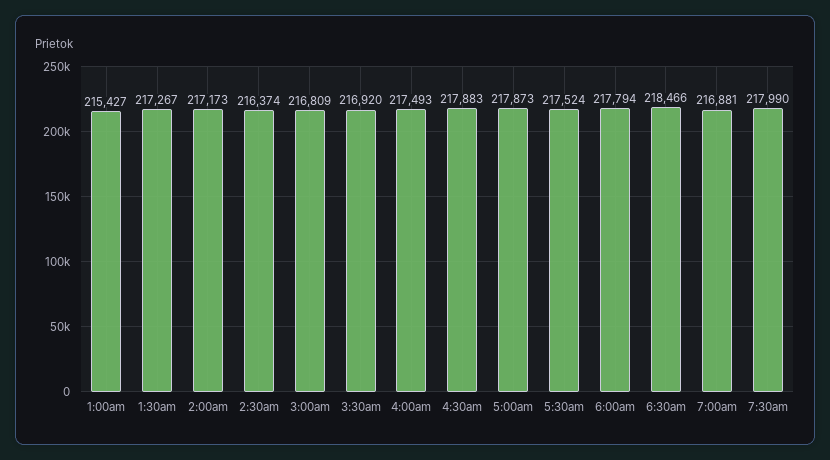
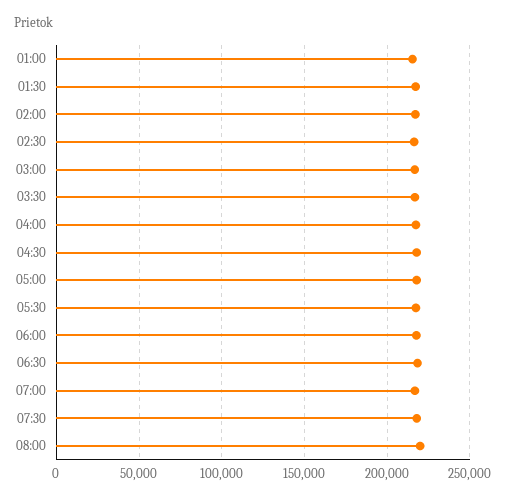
08:00: none -> 220000

